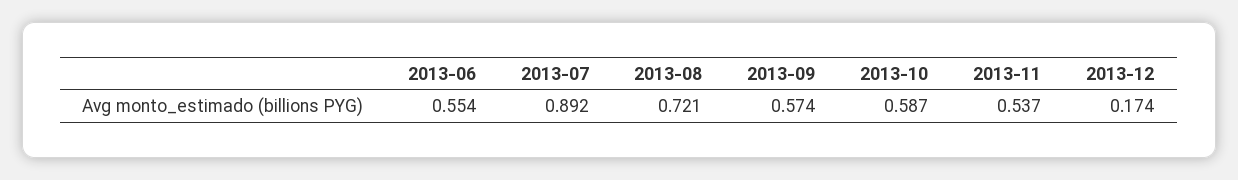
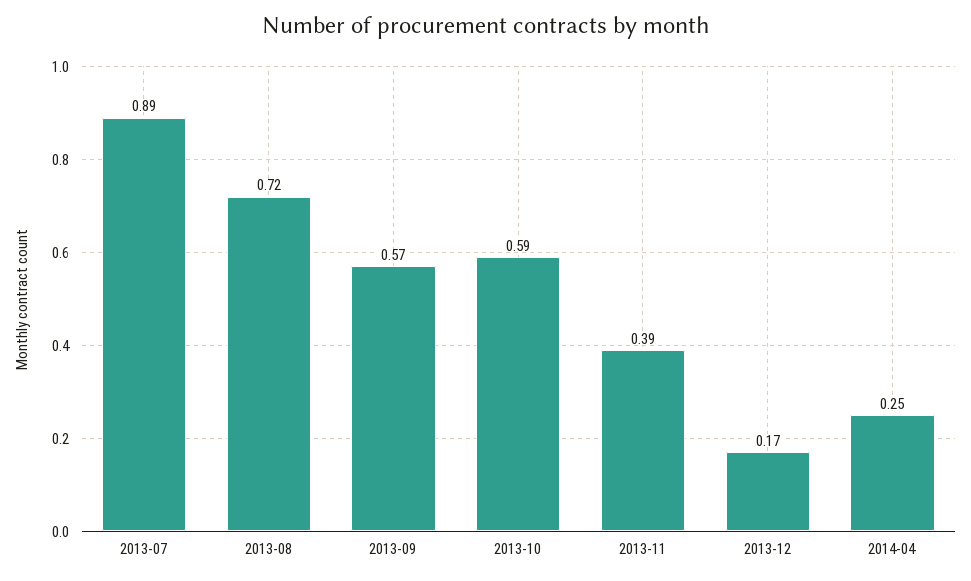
2013-06: 0.554 -> none
2013-11: 0.537 -> 0.39
2014-04: none -> 0.25

